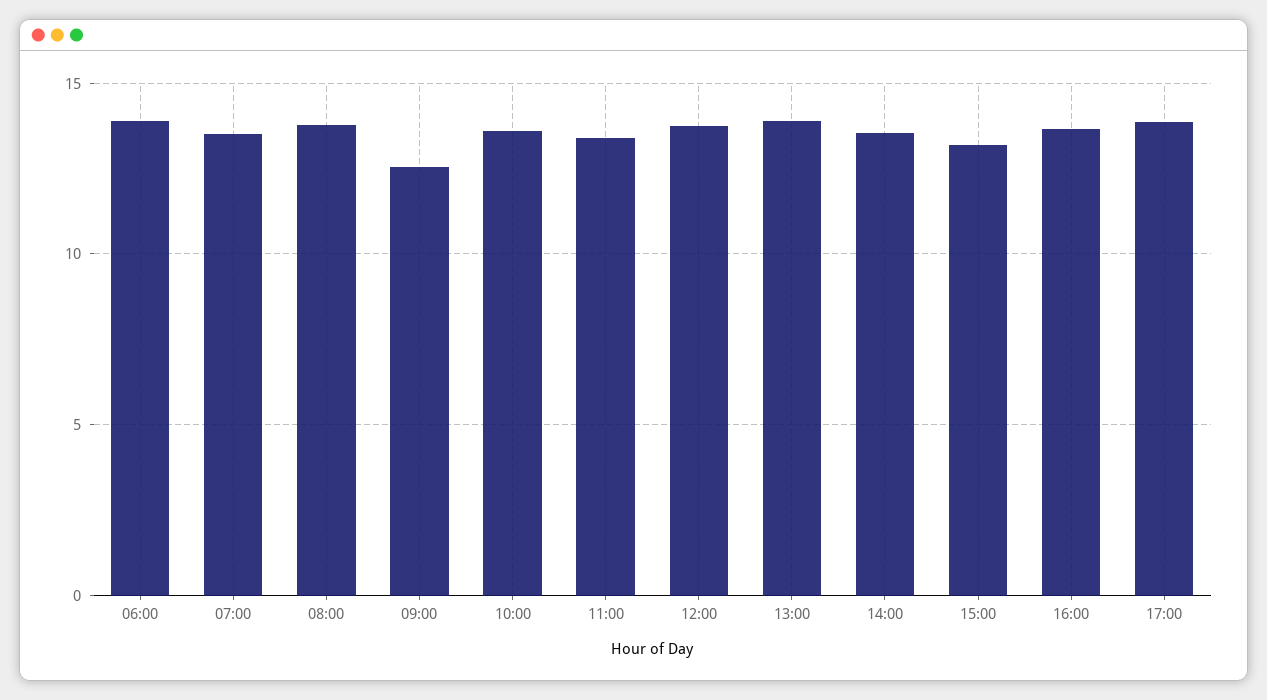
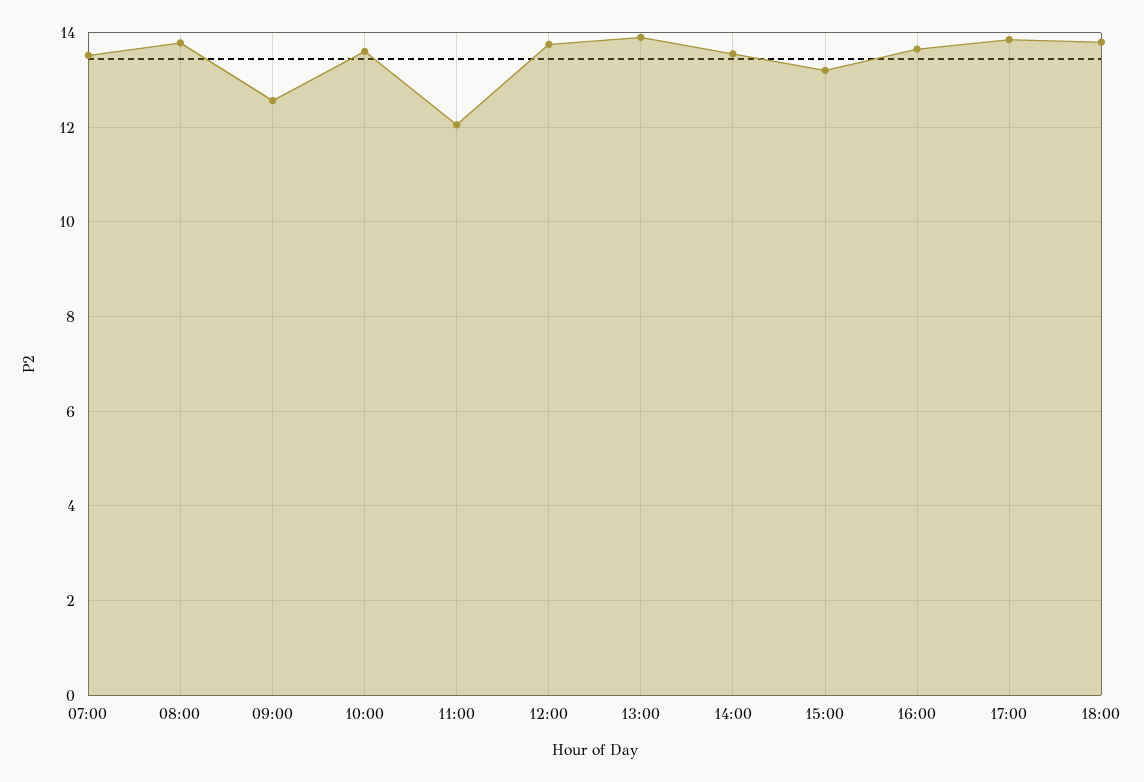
06:00: 14 -> none
11:00: 13.5 -> 12
18:00: none -> 13.8

